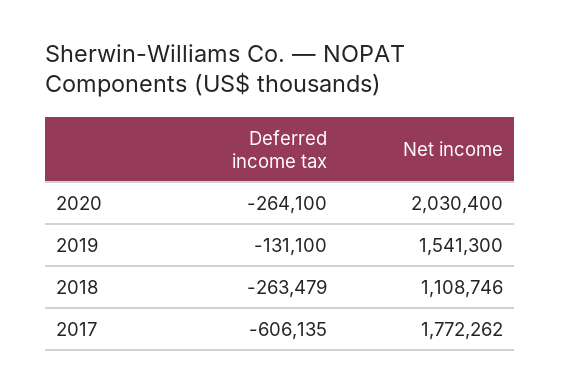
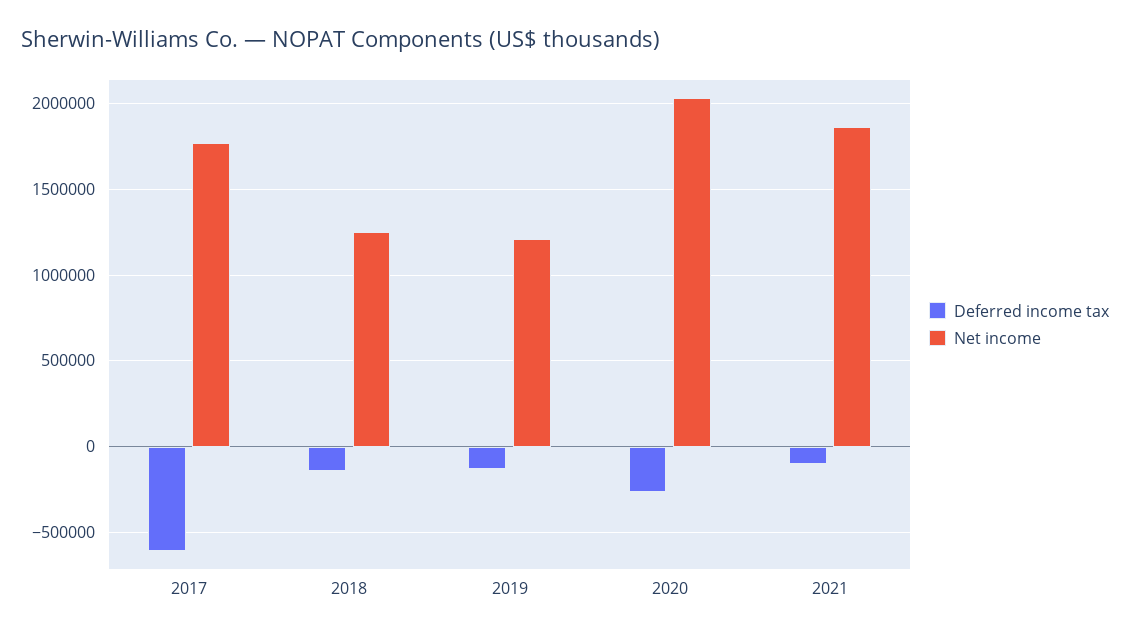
Net income, 2019: 1541300 -> 1200000
Deferred income tax, 2018: -263479 -> -150000
Net income, 2018: 1108746 -> 1250000
Deferred income tax, 2021: none -> -100000
Net income, 2021: none -> 1850000

